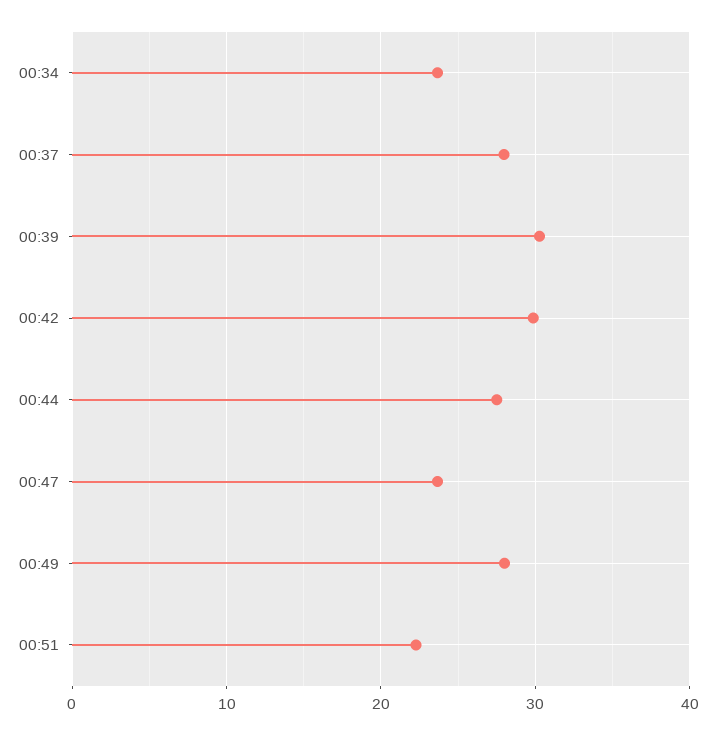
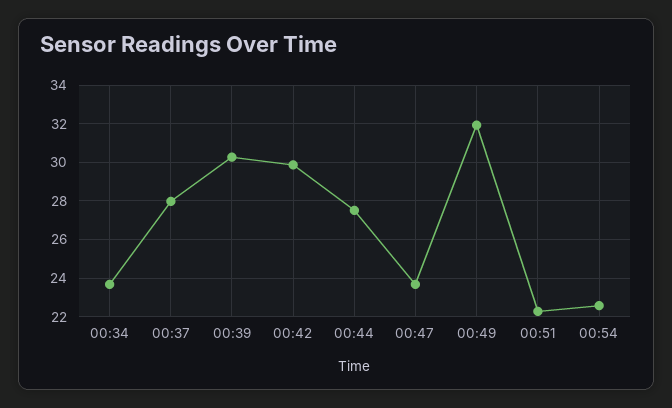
00:49: 28 -> 32
00:54: none -> 22.5

